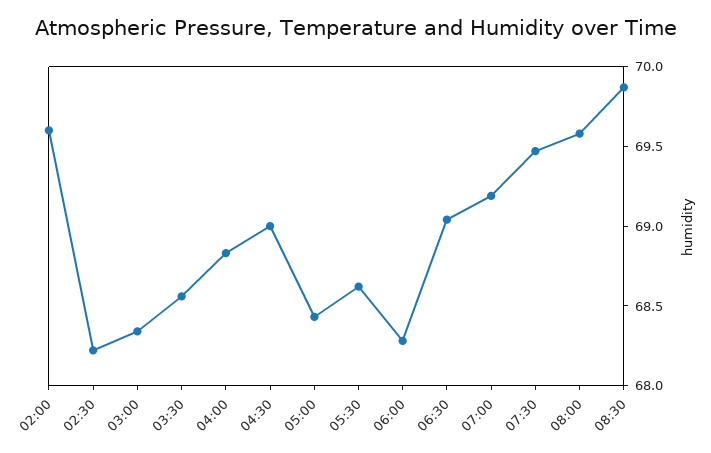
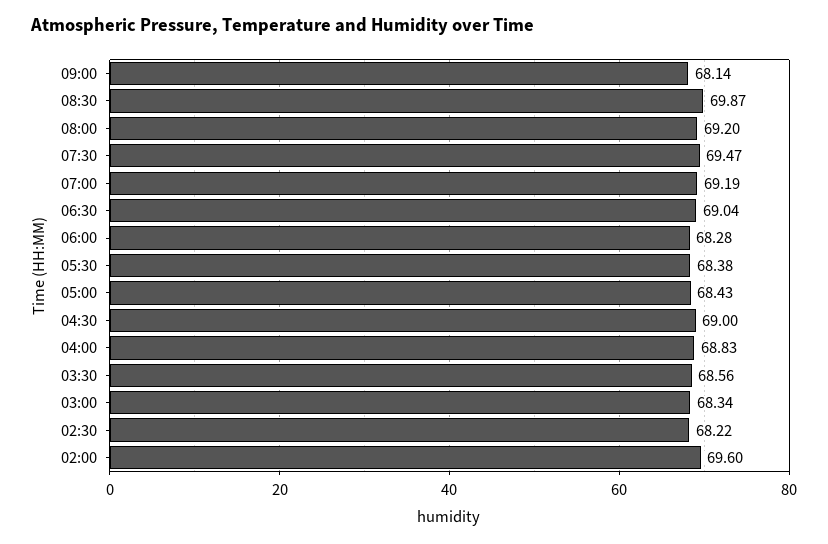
05:30: 68.6 -> 68.38
08:00: 69.6 -> 69.2
09:00: none -> 68.14

